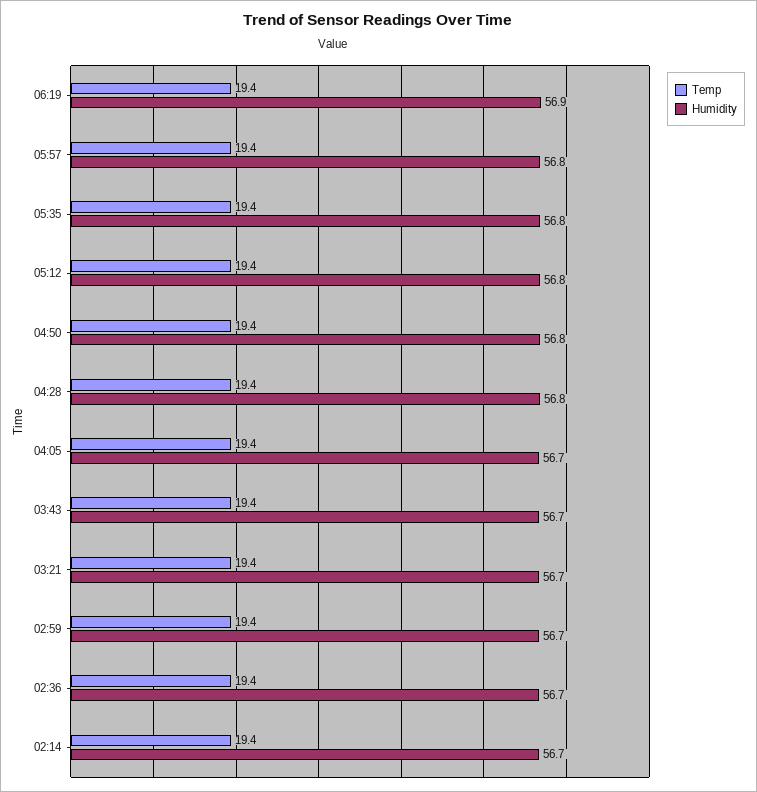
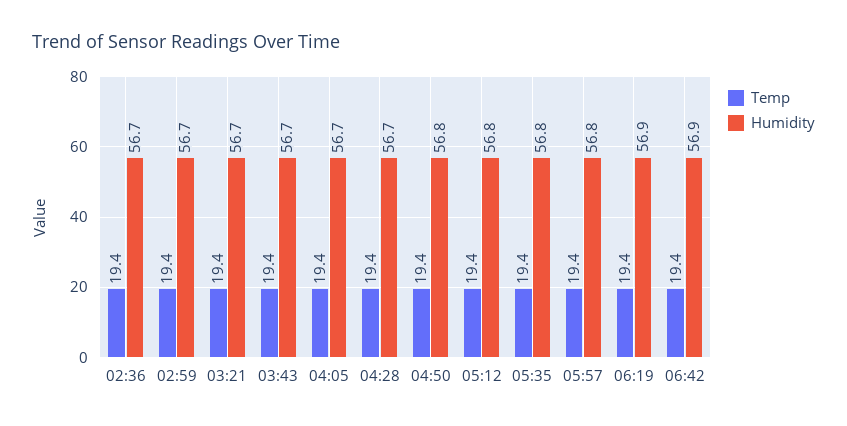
Humidity, 04:28: 56.8 -> 56.7
Temp, 02:14: 19.4 -> none
Humidity, 02:14: 56.7 -> none
Temp, 06:42: none -> 19.4
Humidity, 06:42: none -> 56.9

